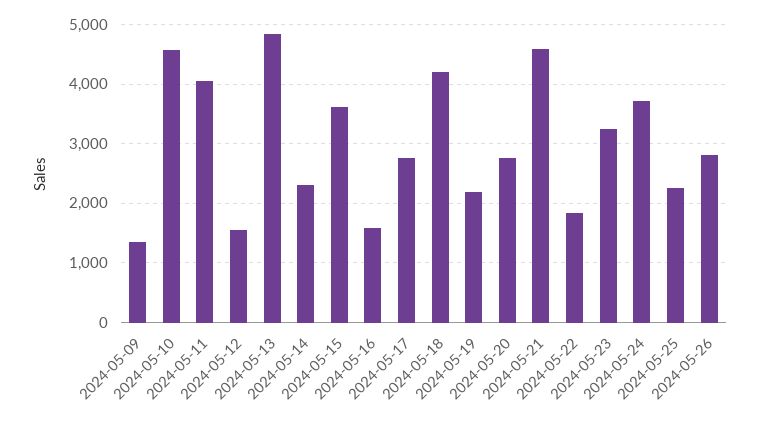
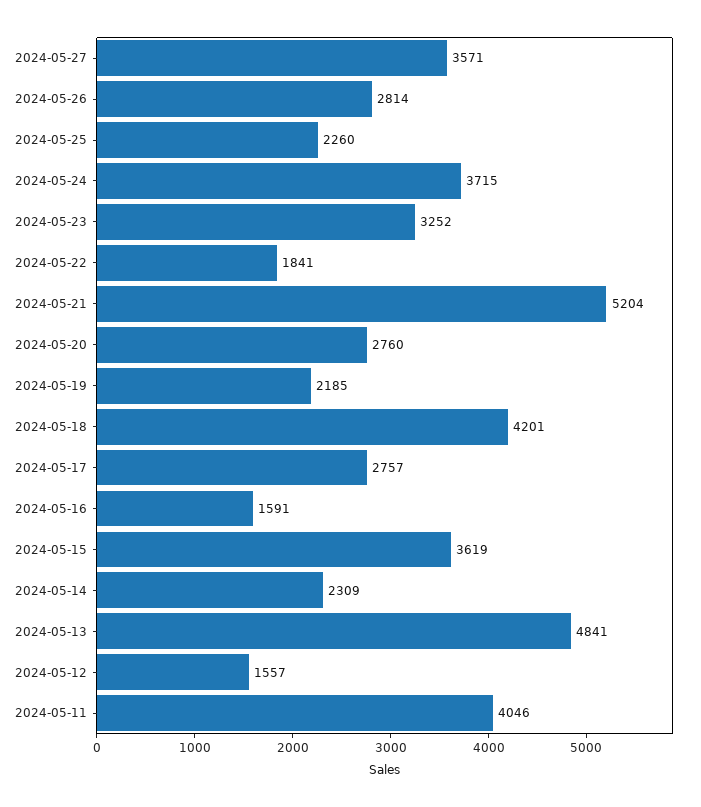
2024-05-09: 1400 -> none
2024-05-10: 4600 -> none
2024-05-21: 4600 -> 5204
2024-05-27: none -> 3571

